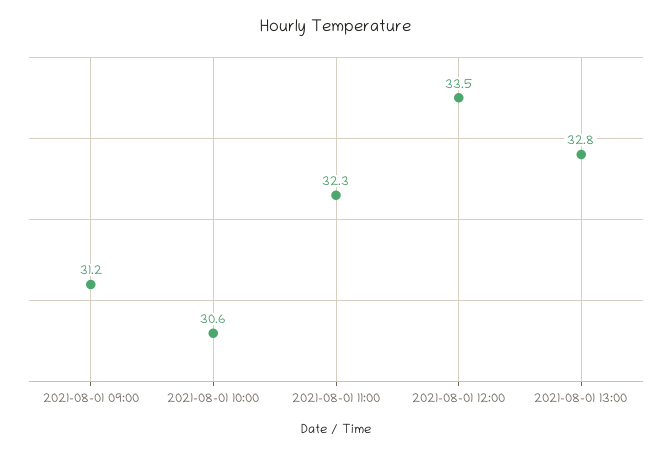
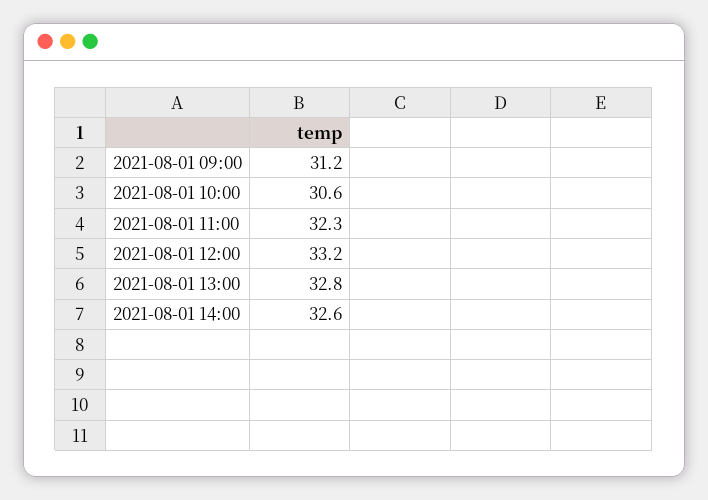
2021-08-01 12:00: 33.5 -> 33.2
2021-08-01 14:00: none -> 32.6

